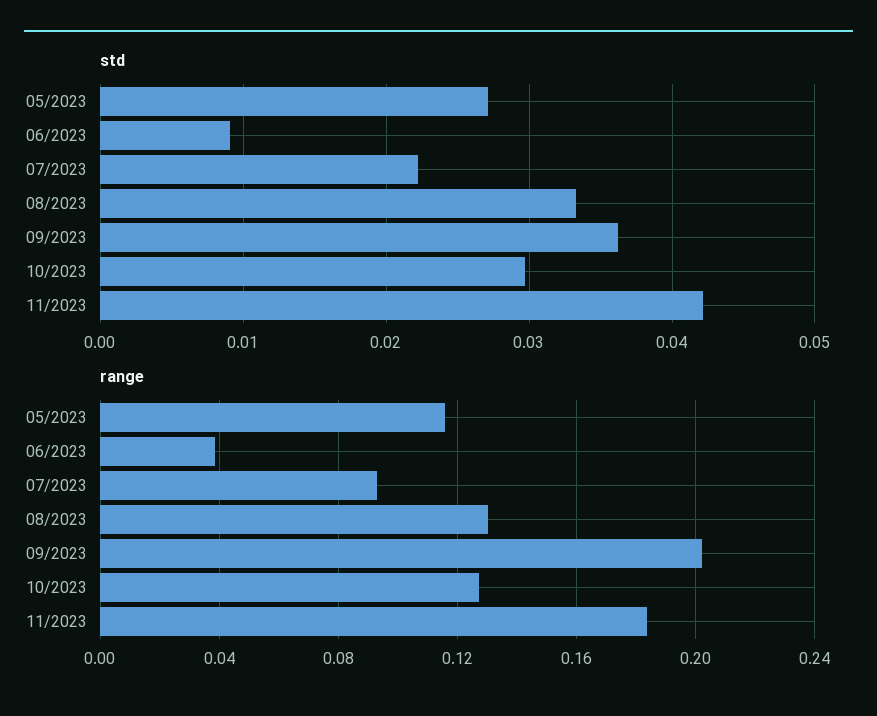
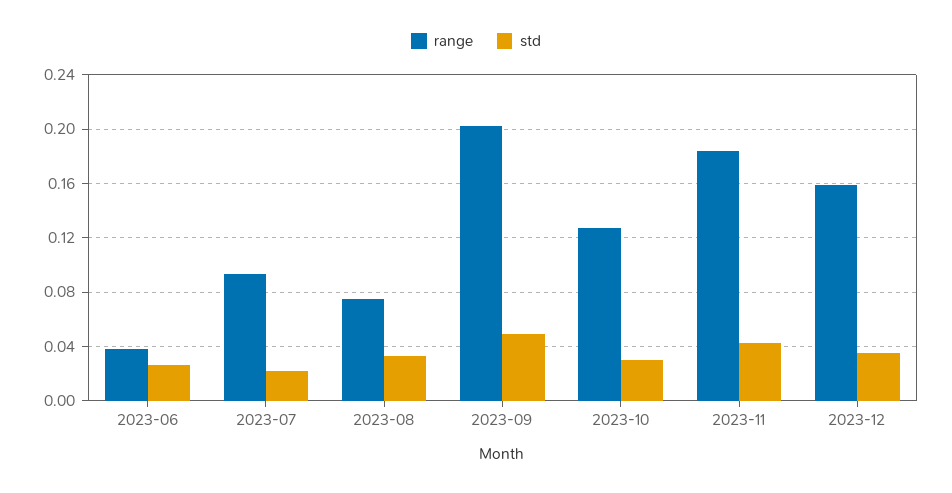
std, 05/2023: 0.027 -> none
std, 06/2023: 0.009 -> 0.025
std, 09/2023: 0.036 -> 0.05
range, 05/2023: 0.115 -> none
range, 08/2023: 0.13 -> 0.075
range, 2023-12: none -> 0.16
std, 2023-12: none -> 0.035

